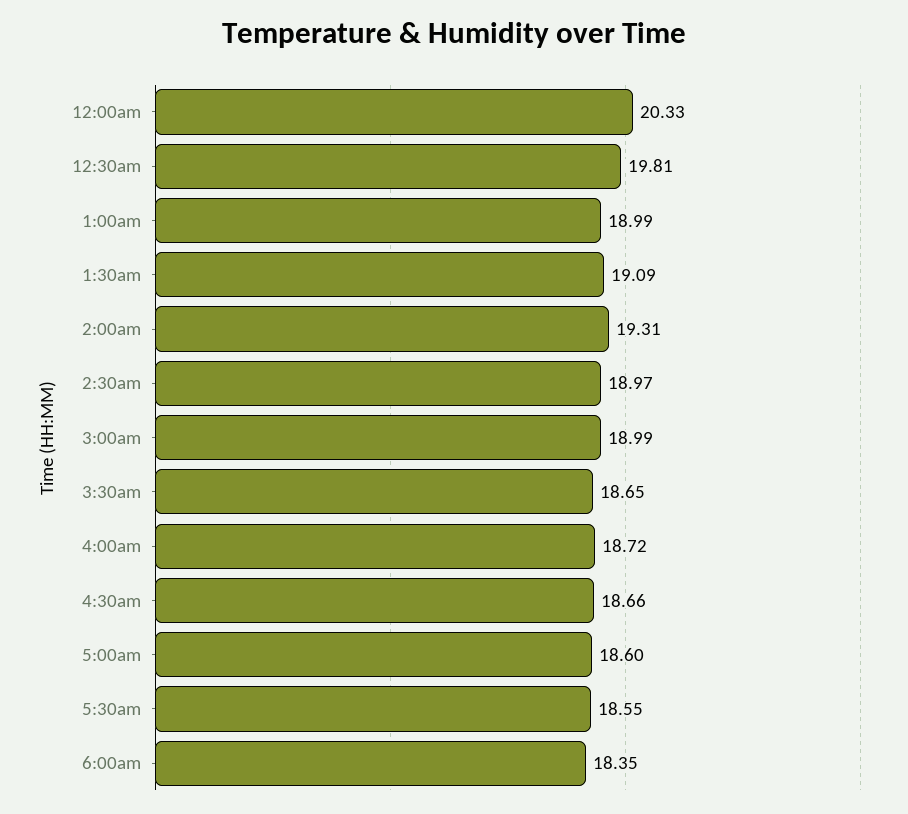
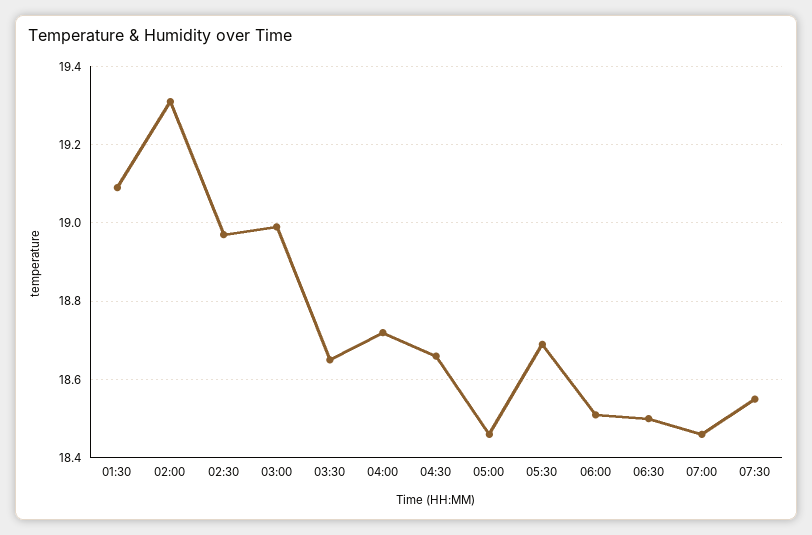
12:00am: 20.33 -> none
12:30am: 19.81 -> none
1:00am: 18.99 -> none
5:00am: 18.6 -> 18.45
5:30am: 18.55 -> 18.7
6:00am: 18.35 -> 18.5
06:30: none -> 18.5
07:00: none -> 18.45
07:30: none -> 18.55

